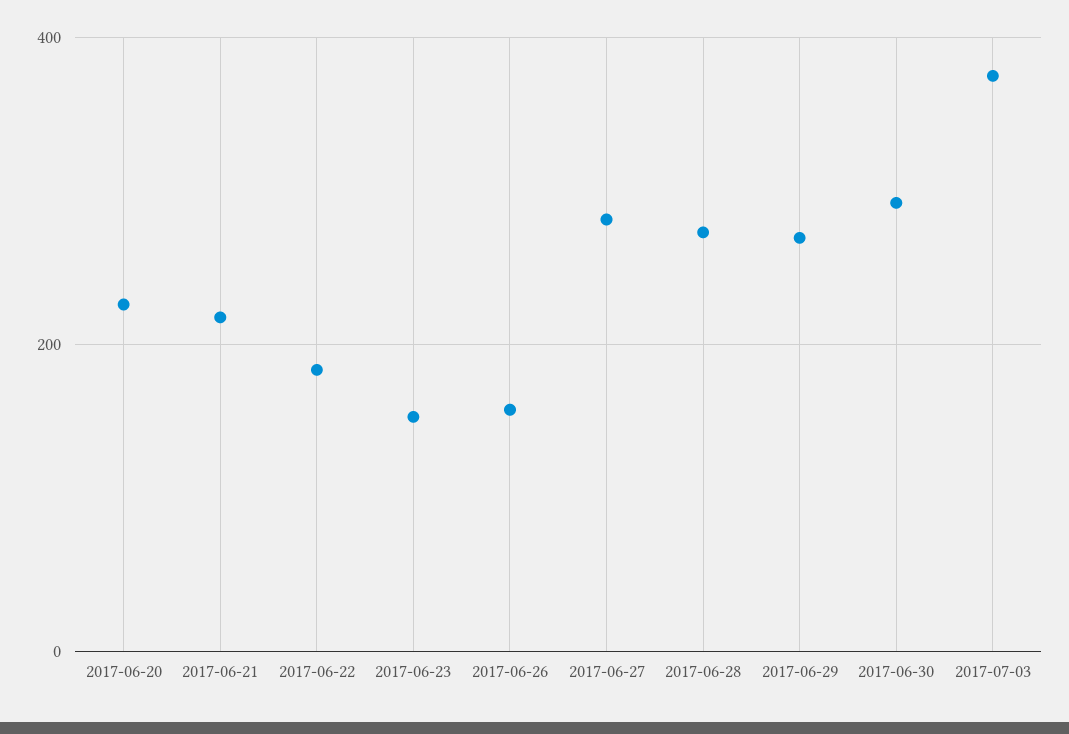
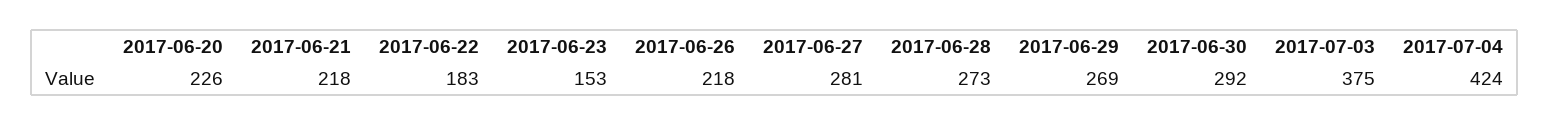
2017-06-26: 160 -> 218
2017-07-04: none -> 424

